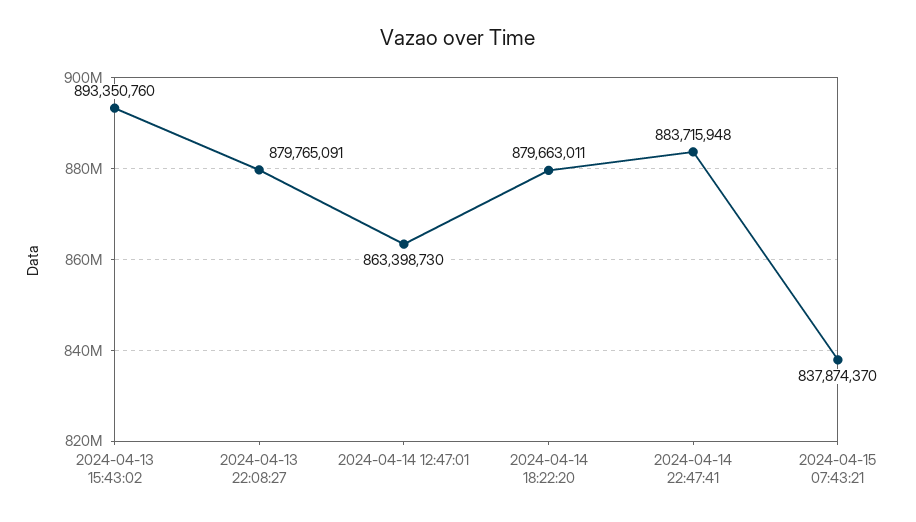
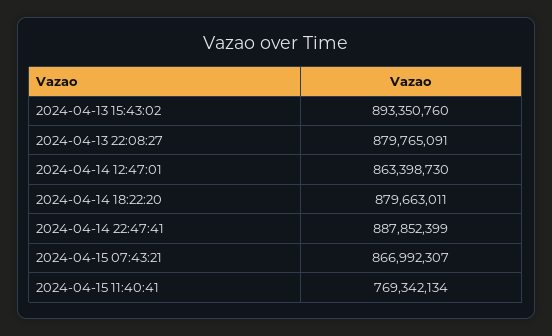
2024-04-14 22:47:41: 883715948 -> 887852399
2024-04-15 07:43:21: 837874370 -> 866992307
2024-04-15 11:40:41: none -> 769342134

